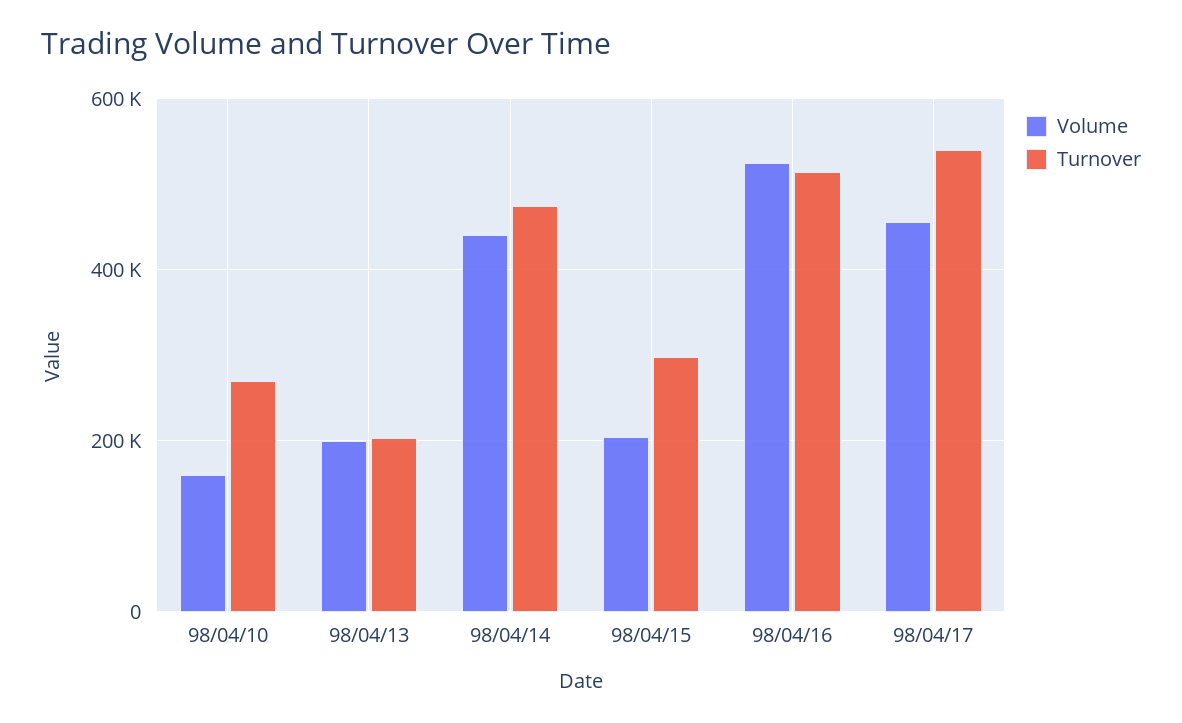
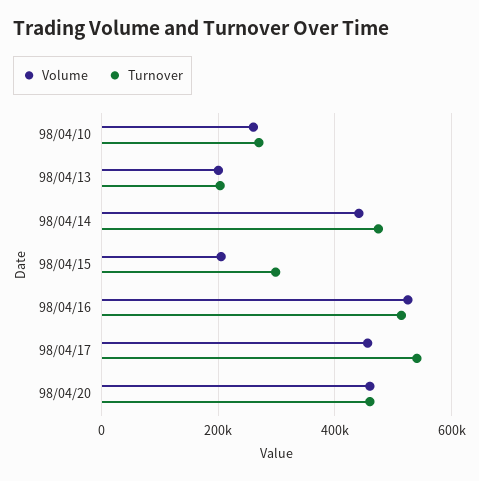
Volume, 98/04/10: 160000 -> 260000
Volume, 98/04/20: none -> 460000
Turnover, 98/04/20: none -> 460000

